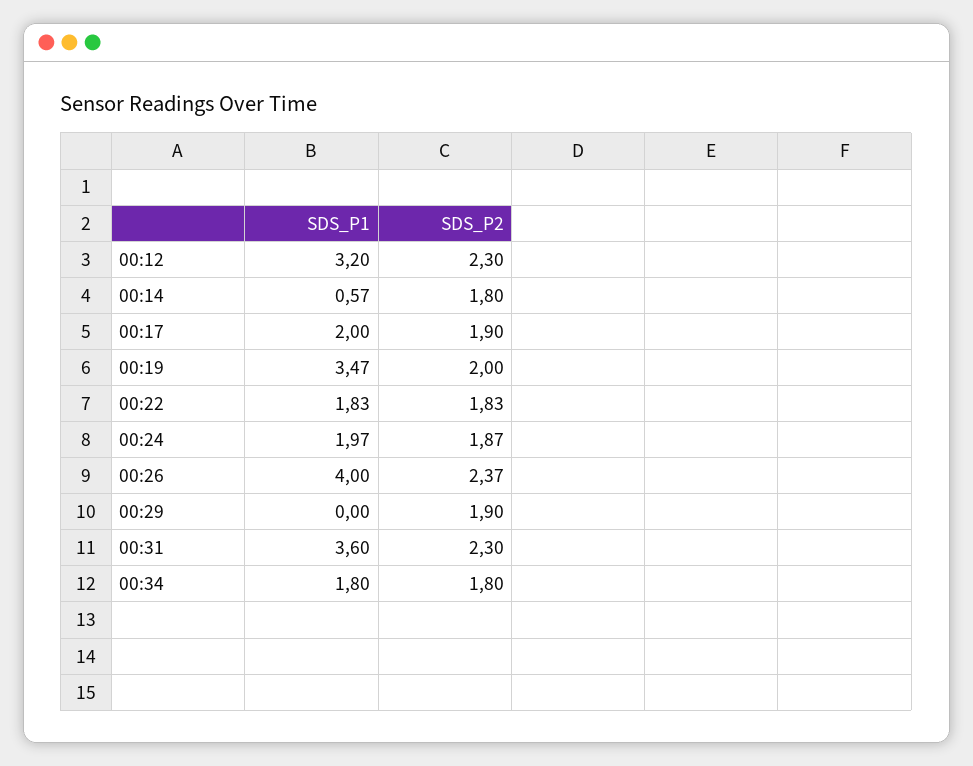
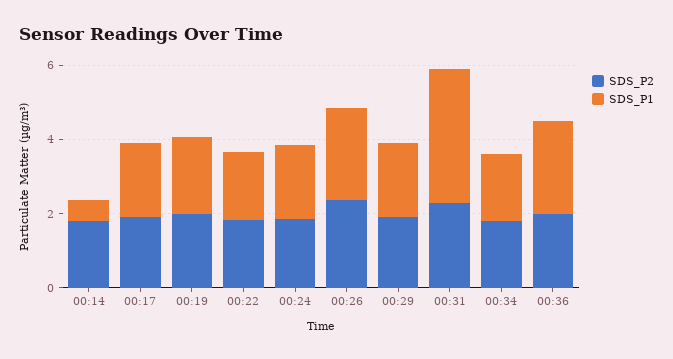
SDS_P1, 00:12: 3.2 -> none
SDS_P2, 00:12: 2.3 -> none
SDS_P1, 00:19: 3.47 -> 2
SDS_P1, 00:26: 4 -> 2.5
SDS_P1, 00:29: 0 -> 2
SDS_P2, 00:36: none -> 2
SDS_P1, 00:36: none -> 2.5

